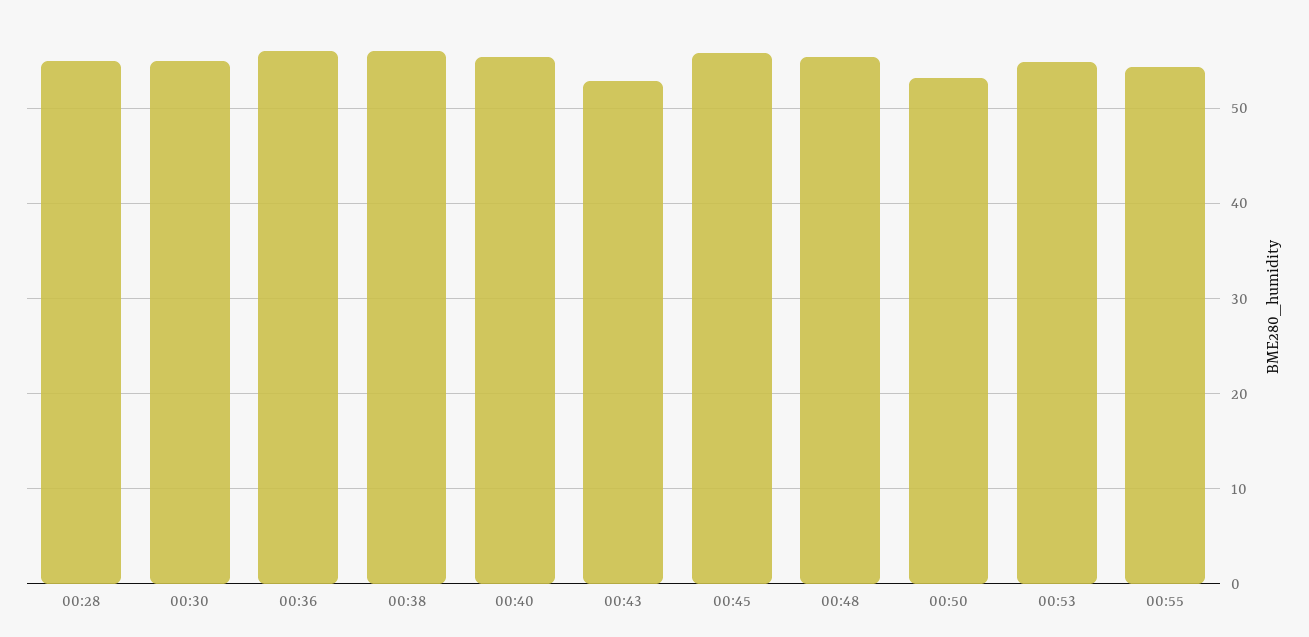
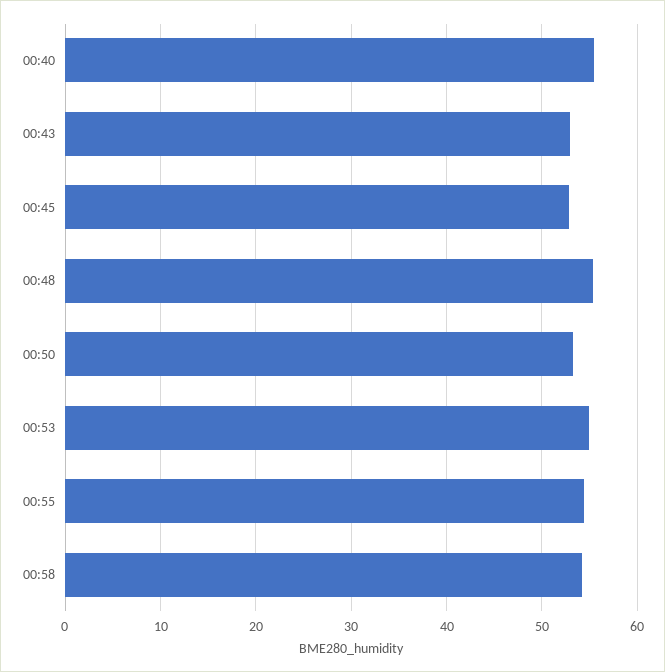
00:28: 55 -> none
00:30: 55 -> none
00:36: 56 -> none
00:38: 56 -> none
00:45: 56 -> 53
00:58: none -> 54

